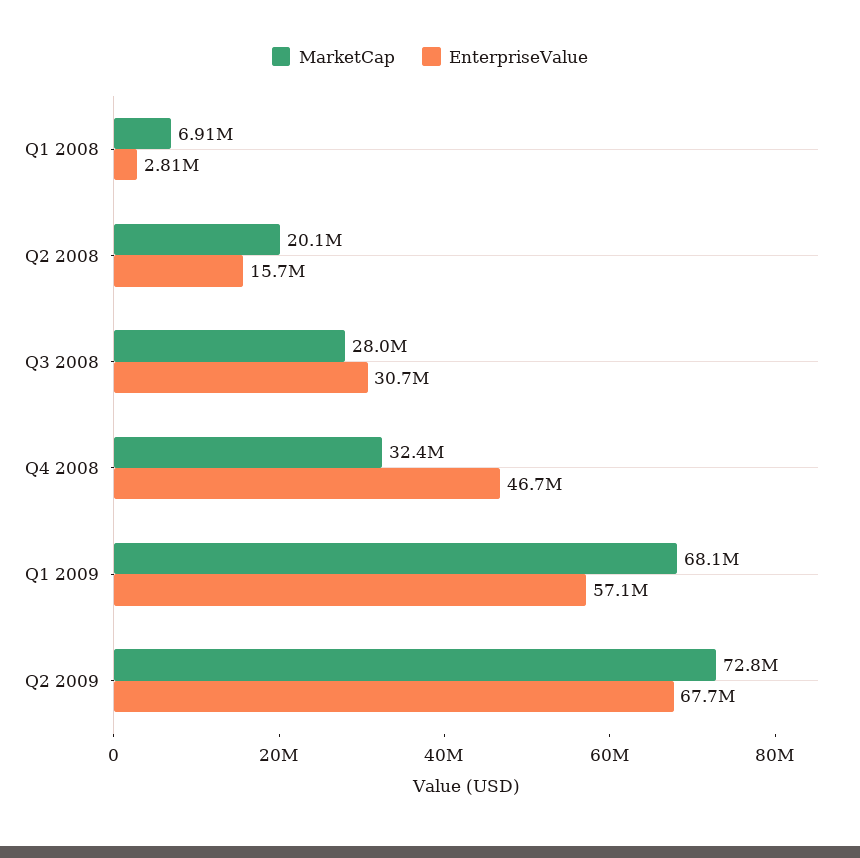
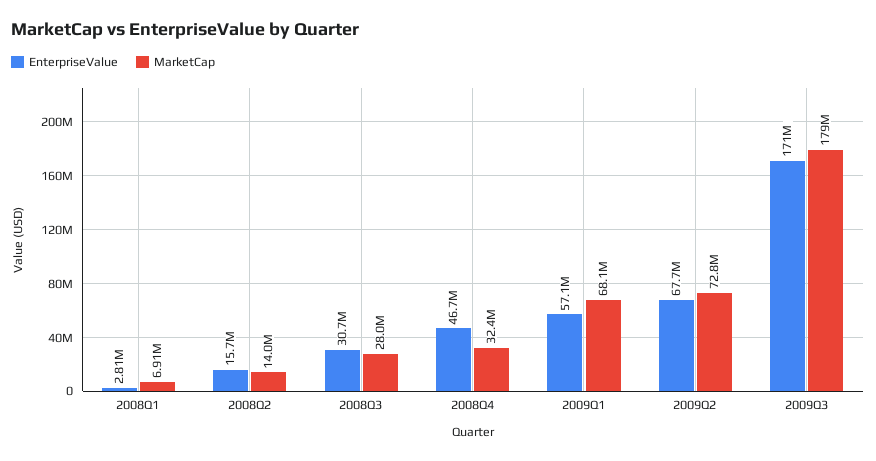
MarketCap, Q2 2008: 20100000 -> 14000000
EnterpriseValue, 2009Q3: none -> 171000000
MarketCap, 2009Q3: none -> 179000000

